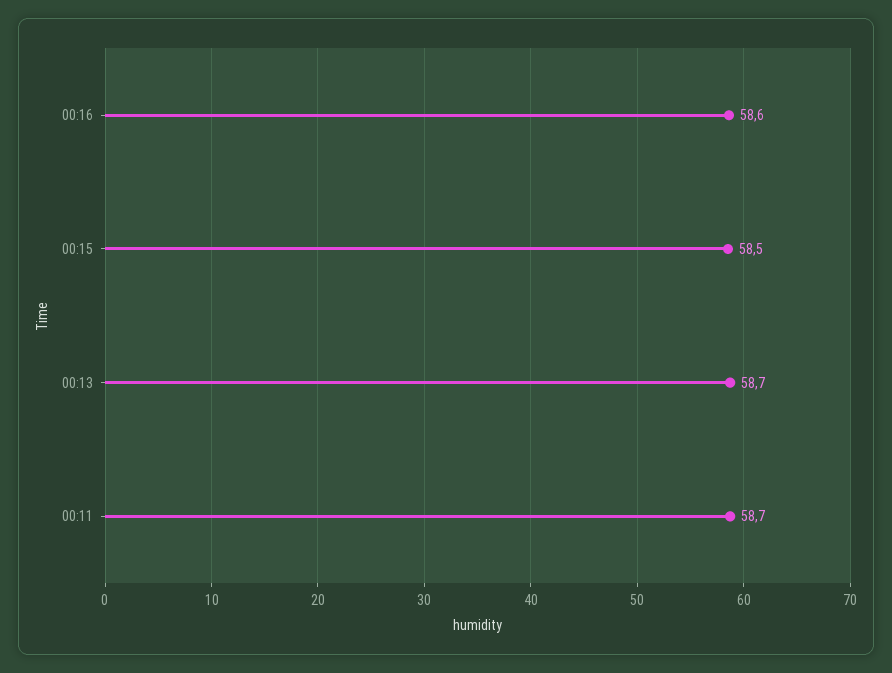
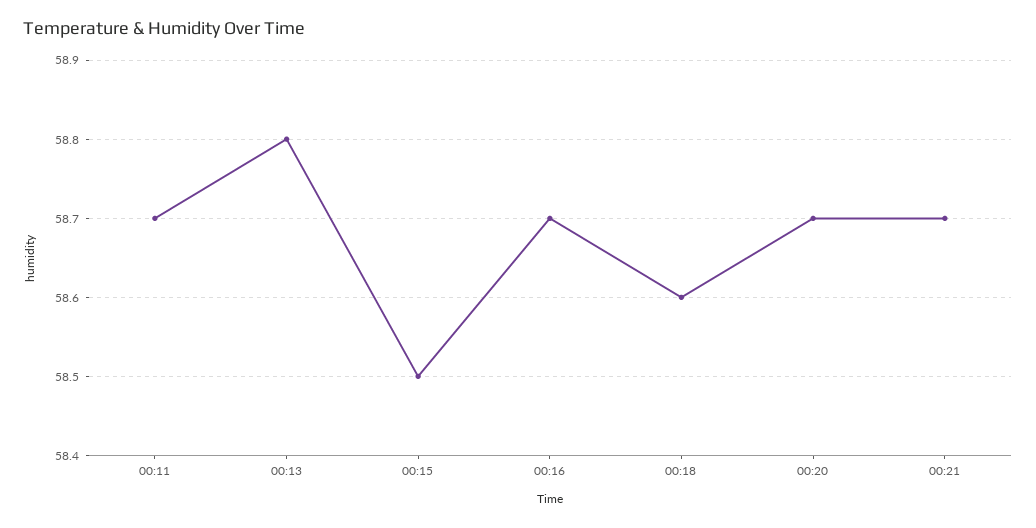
00:16: 58.6 -> 58.7
00:13: 58.7 -> 58.8
00:18: none -> 58.6
00:20: none -> 58.7
00:21: none -> 58.7

